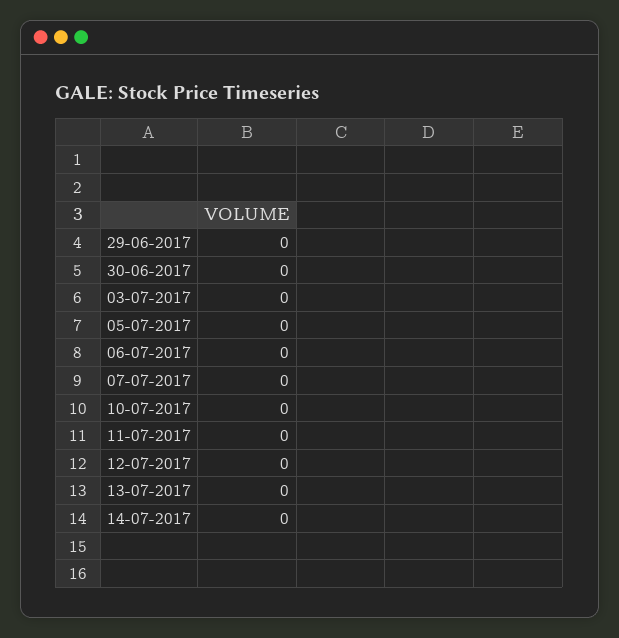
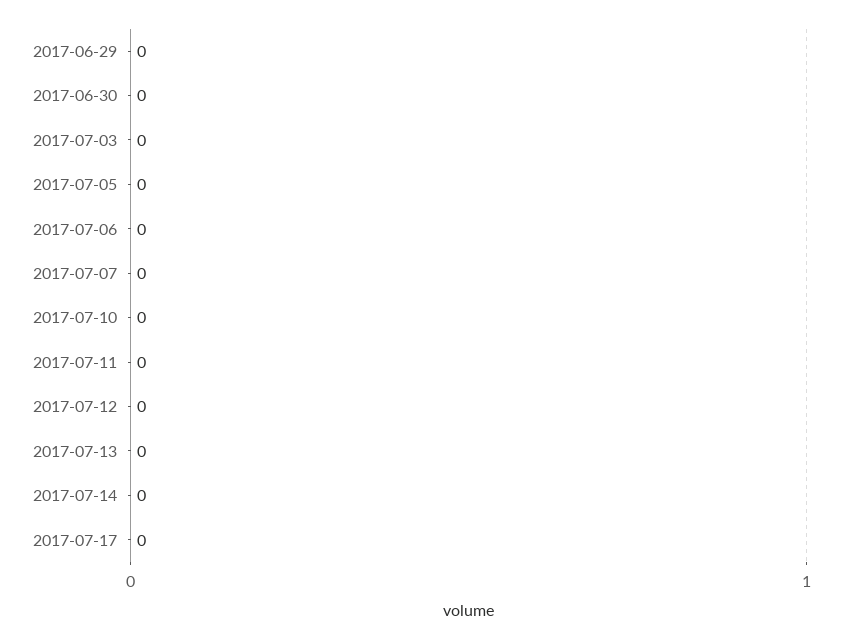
2017-07-17: none -> 0

